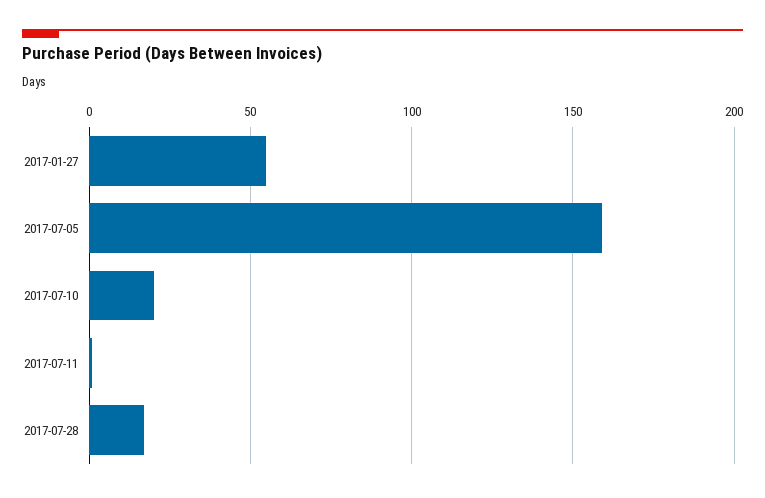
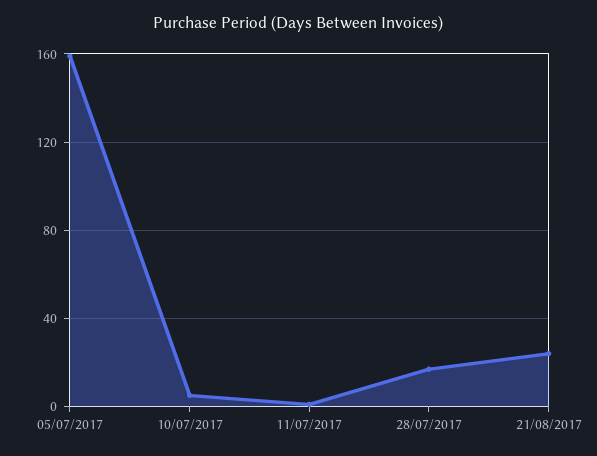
2017-01-27: 55 -> none
2017-07-10: 20 -> 5
21/08/2017: none -> 25

